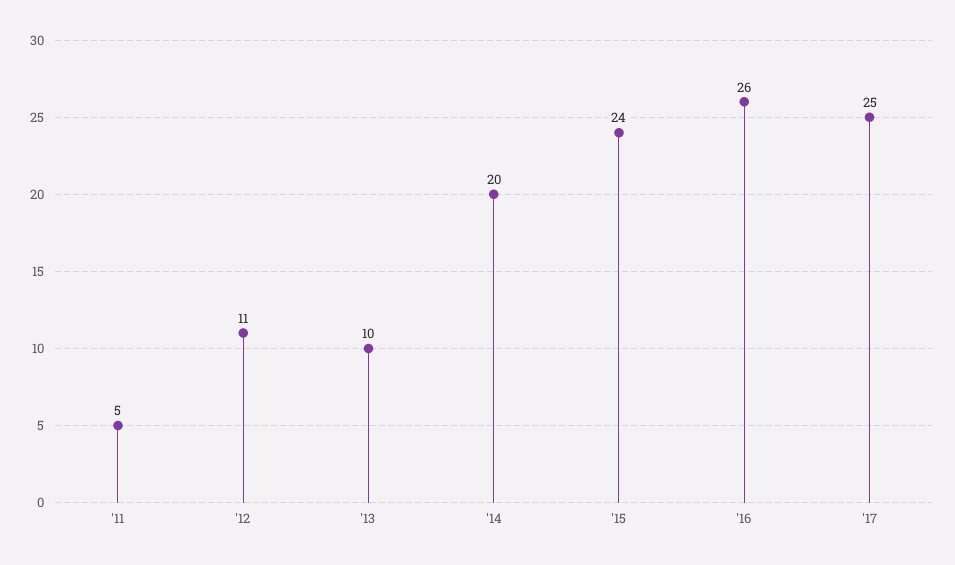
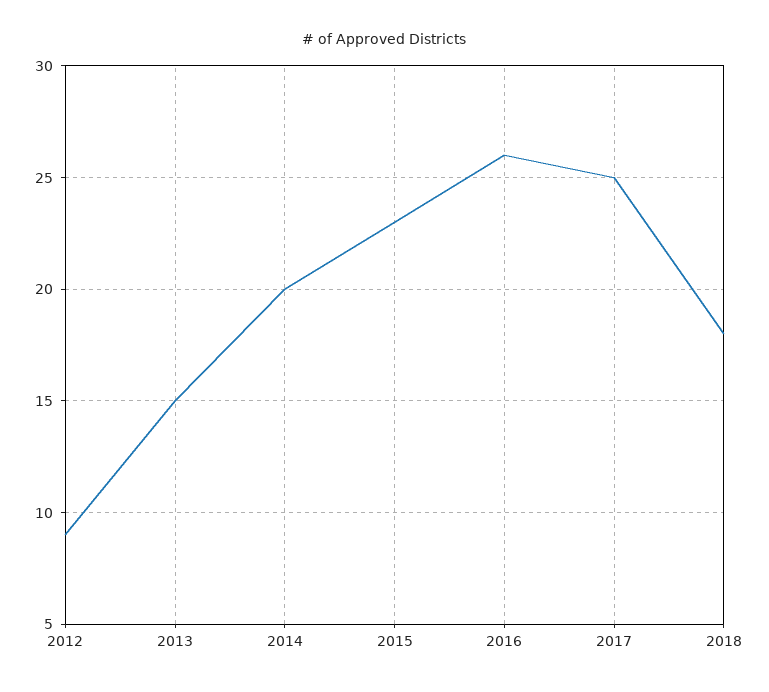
'11: 5 -> none
'12: 11 -> 9
'13: 10 -> 15
'15: 24 -> 23
2018: none -> 18

